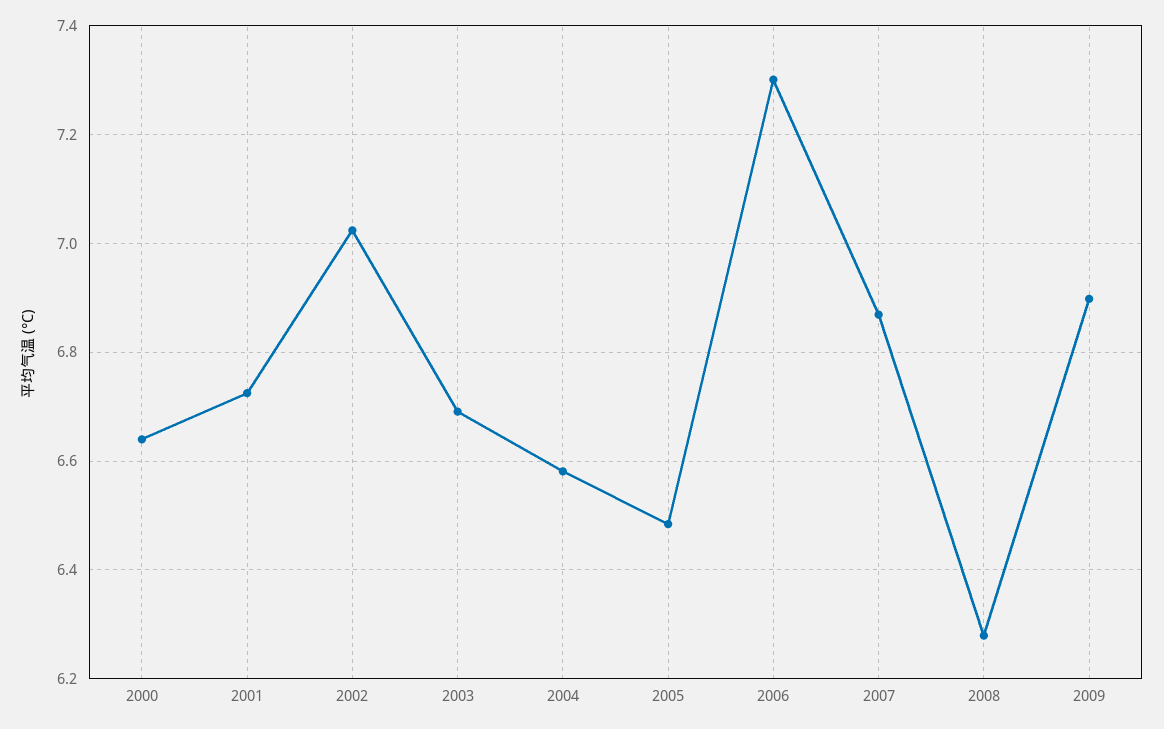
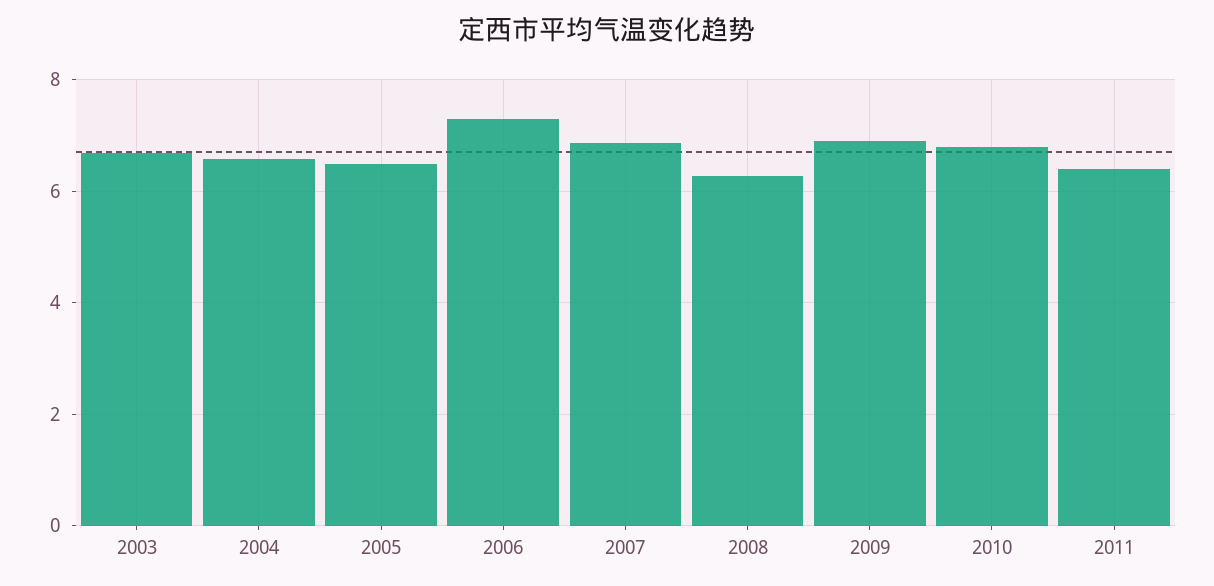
2000: 6.64 -> none
2001: 6.72 -> none
2002: 7.02 -> none
2010: none -> 6.8
2011: none -> 6.4

